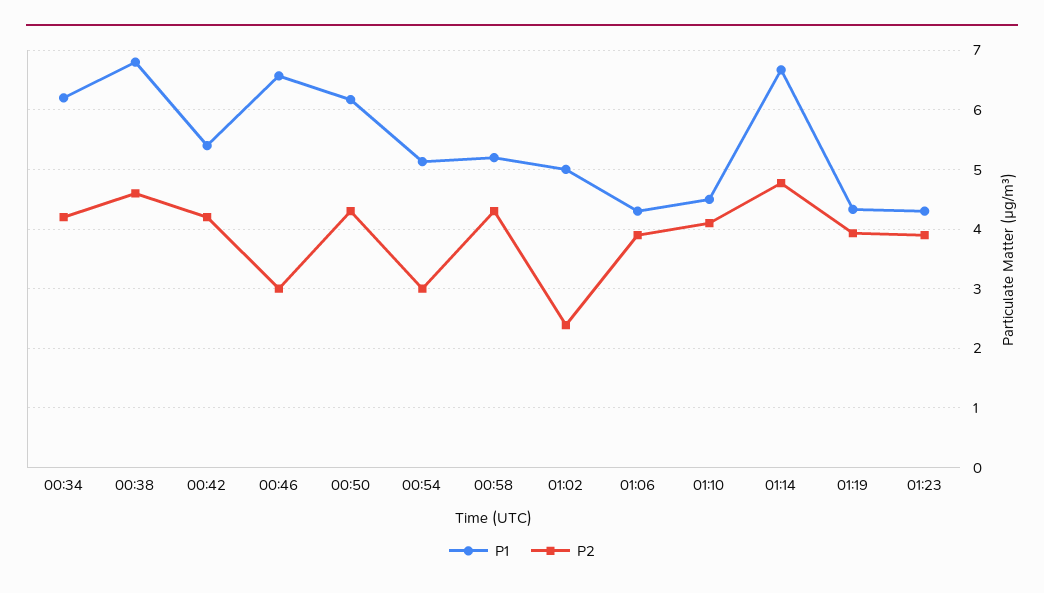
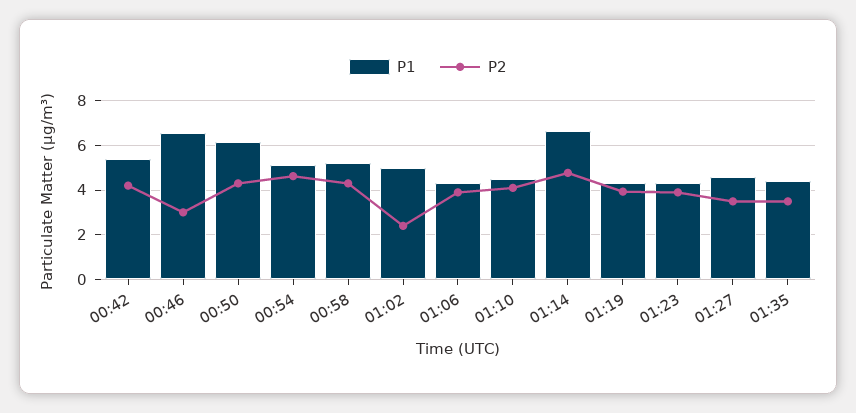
P1, 00:34: 6.2 -> none
P2, 00:34: 4.2 -> none
P1, 00:38: 6.8 -> none
P2, 00:38: 4.6 -> none
P2, 00:54: 3 -> 4.5
P1, 01:27: none -> 4.5
P2, 01:27: none -> 3.5
P1, 01:35: none -> 4.5
P2, 01:35: none -> 3.5

